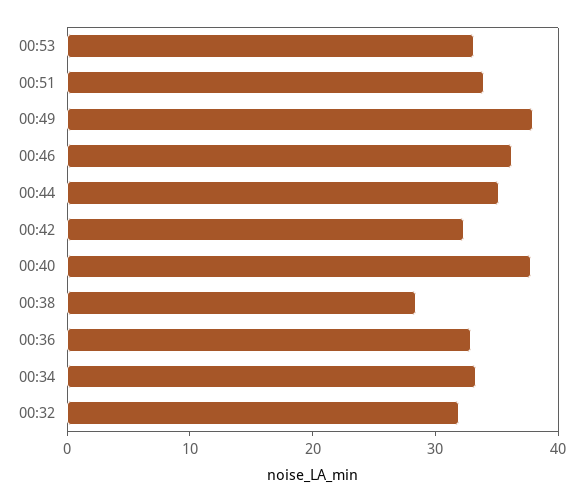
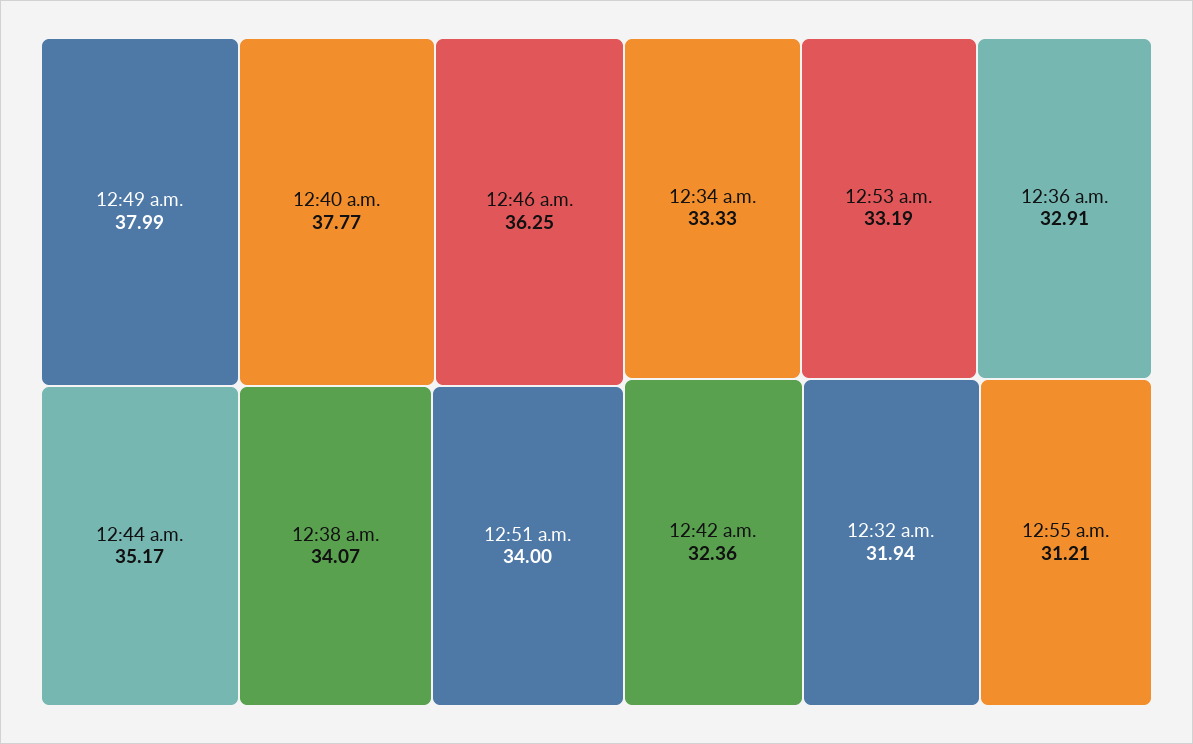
00:38: 28 -> 34.07
12:55 a.m.: none -> 31.21

